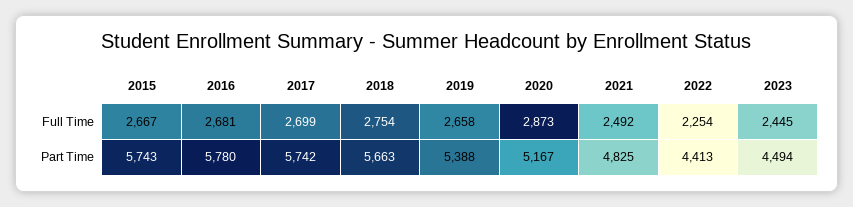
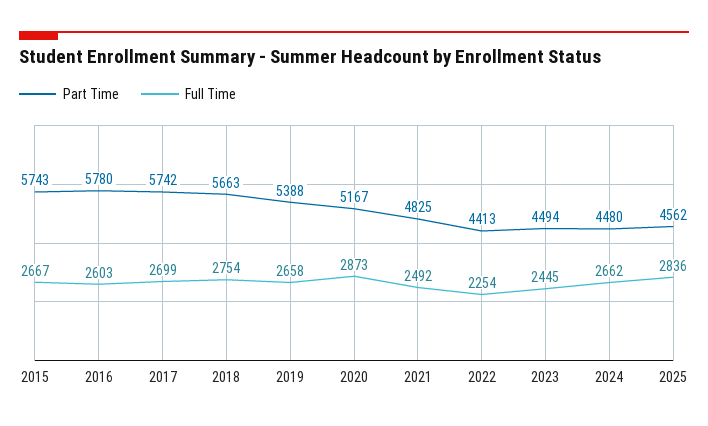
Full Time, 2016: 2681 -> 2603
Part Time, 2024: none -> 4480
Full Time, 2024: none -> 2662
Part Time, 2025: none -> 4562
Full Time, 2025: none -> 2836

